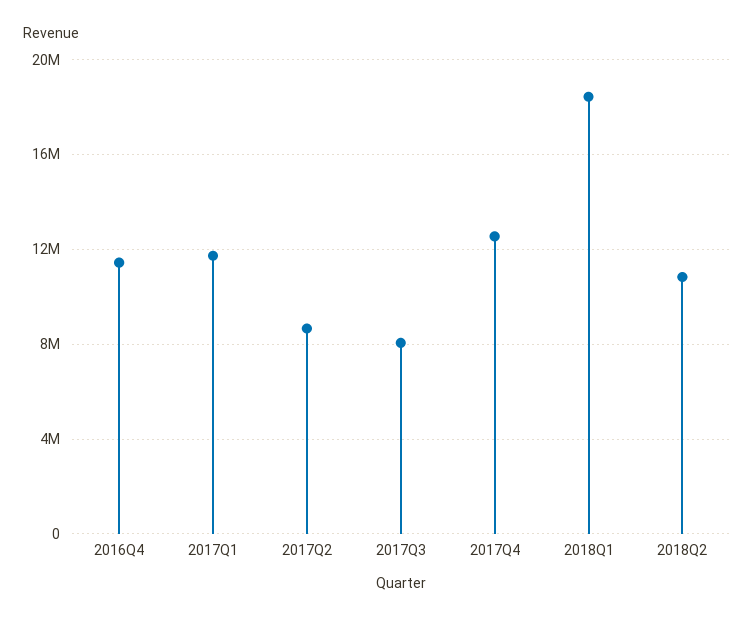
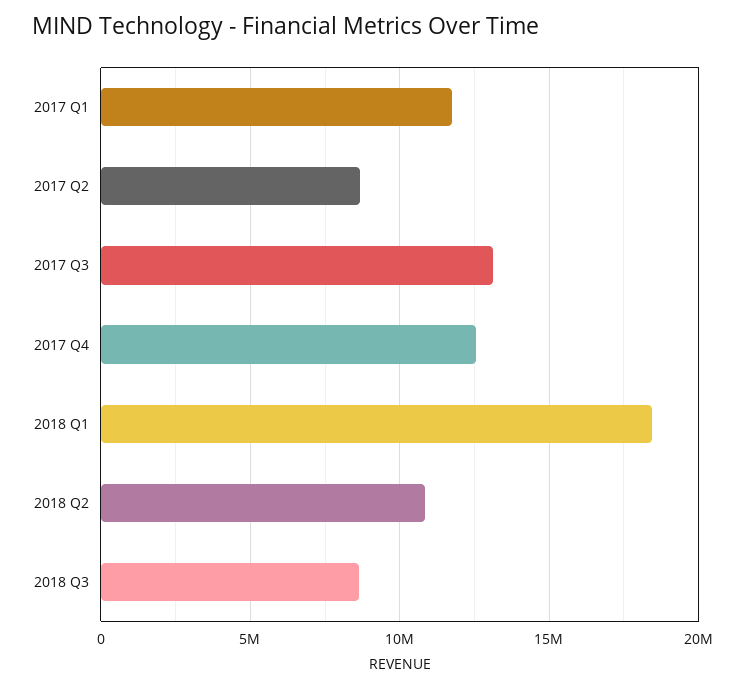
2016Q4: 11500000 -> none
2017Q3: 8000000 -> 13000000
2018 Q3: none -> 8500000

